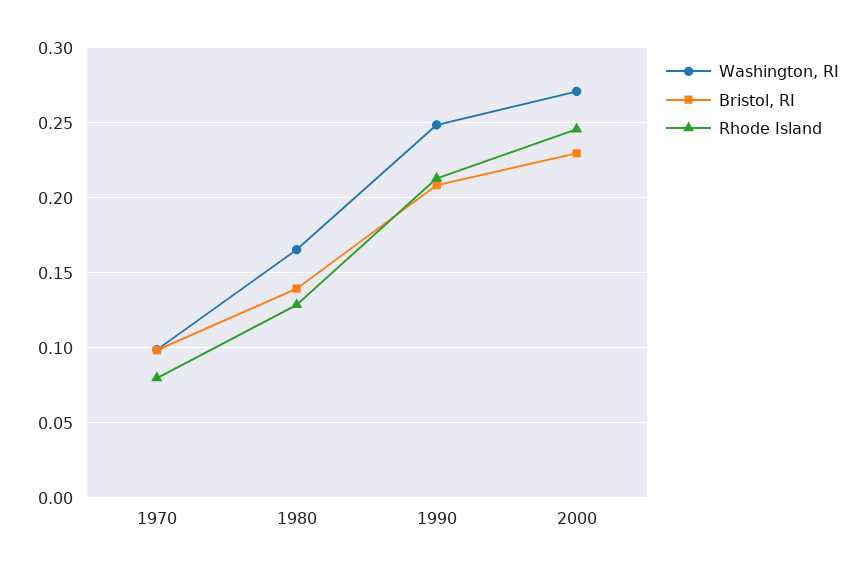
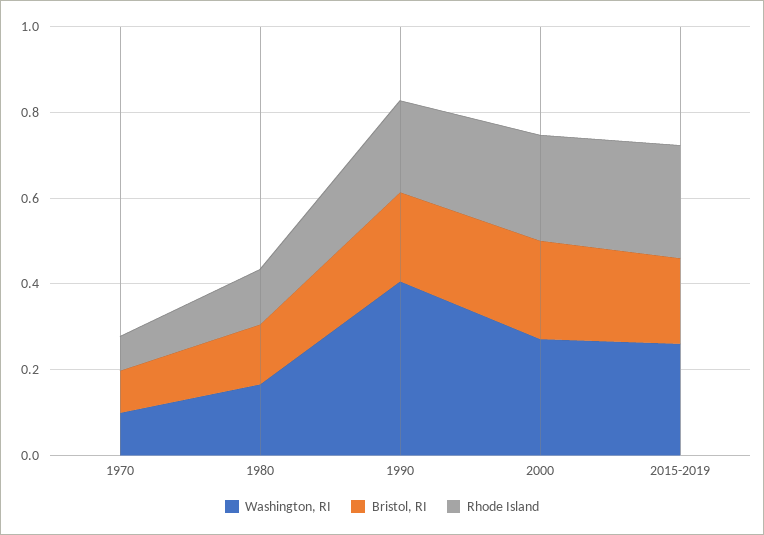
Washington, RI, 1990: 0.25 -> 0.4
Washington, RI, 2015-2019: none -> 0.25
Bristol, RI, 2015-2019: none -> 0.2
Rhode Island, 2015-2019: none -> 0.25

